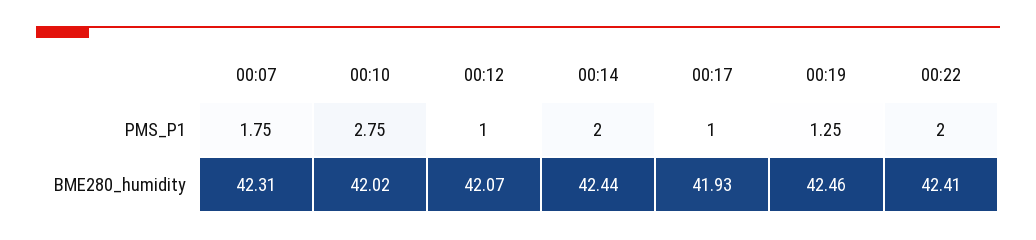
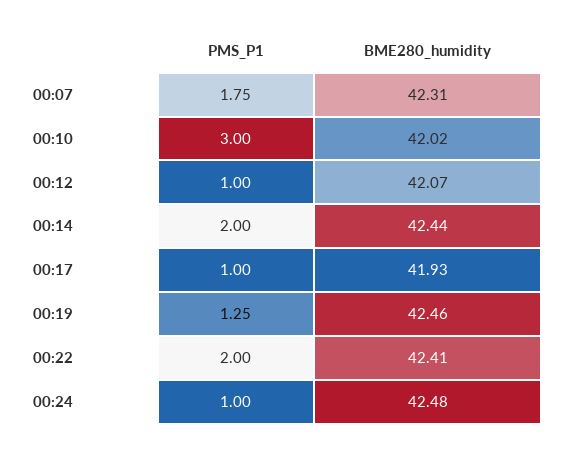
00:10, PMS_P1: 2.75 -> 3
00:24, PMS_P1: none -> 1
00:24, BME280_humidity: none -> 42.48

